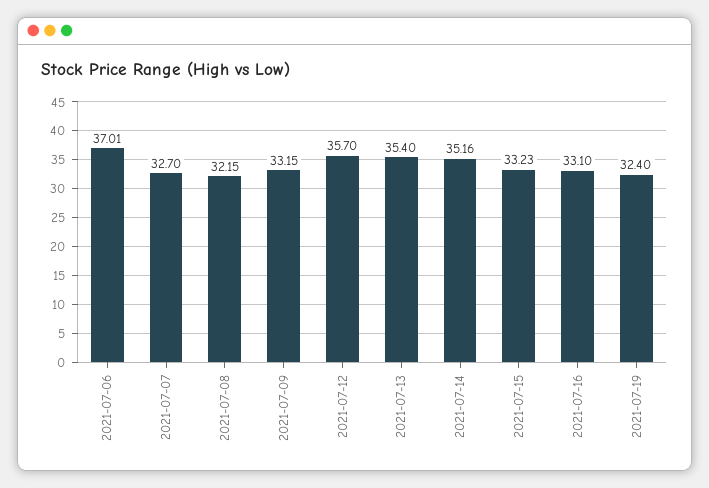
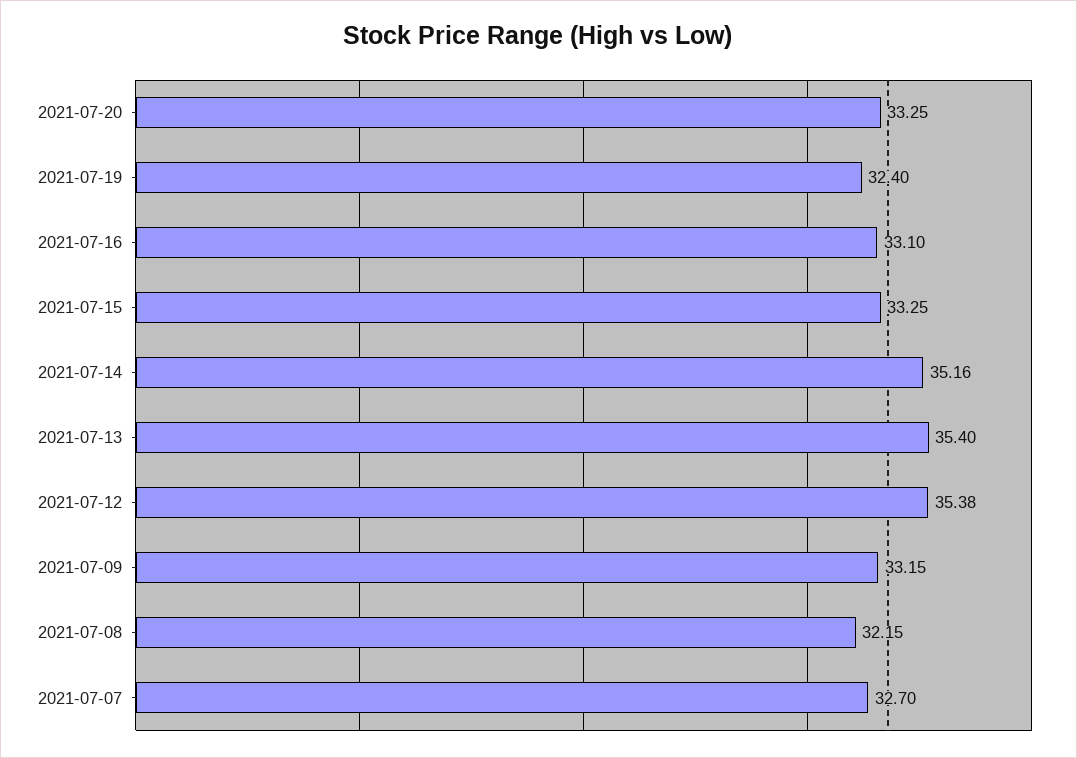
2021-07-06: 37.01 -> none
2021-07-12: 35.7 -> 35.38
2021-07-15: 33.23 -> 33.25
2021-07-20: none -> 33.25

